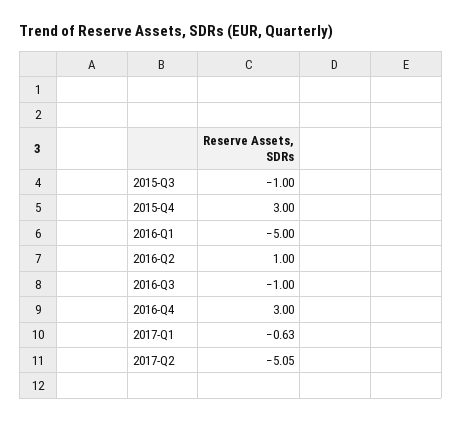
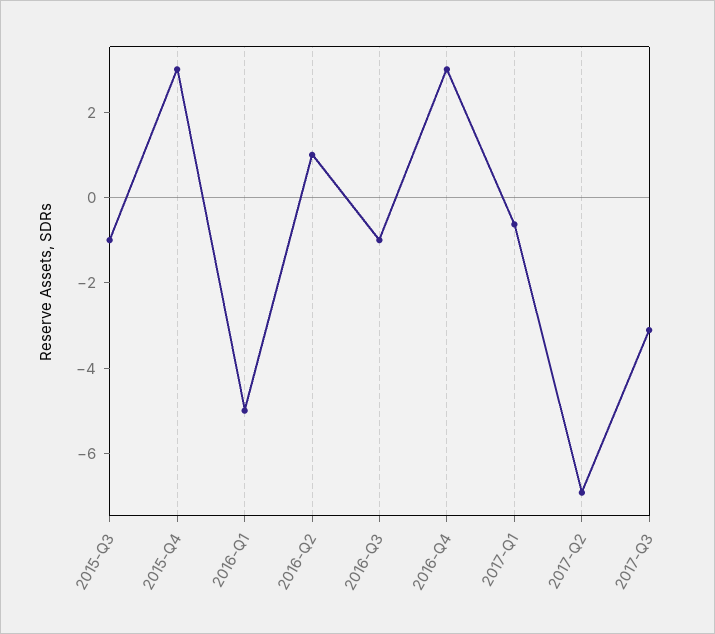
2017-Q2: -5.05 -> -7
2017-Q3: none -> -3

